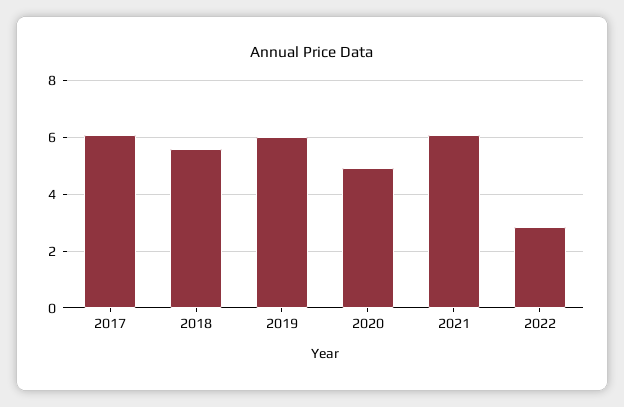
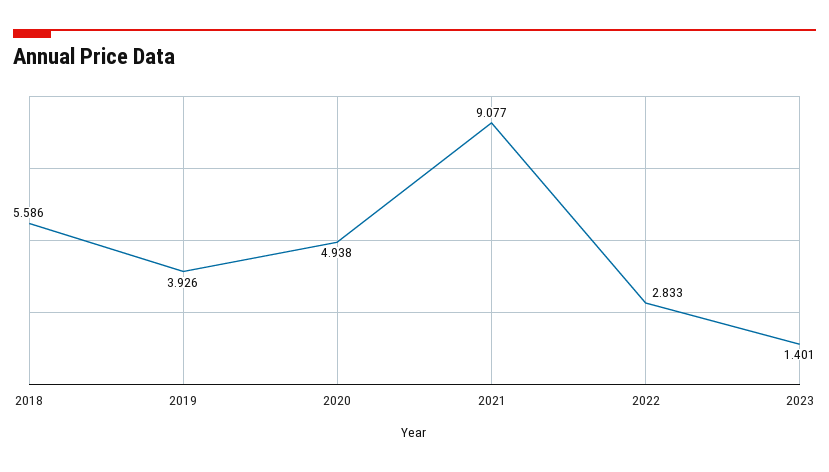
2017: 6 -> none
2019: 6 -> 3.926
2021: 6 -> 9.077
2023: none -> 1.401

